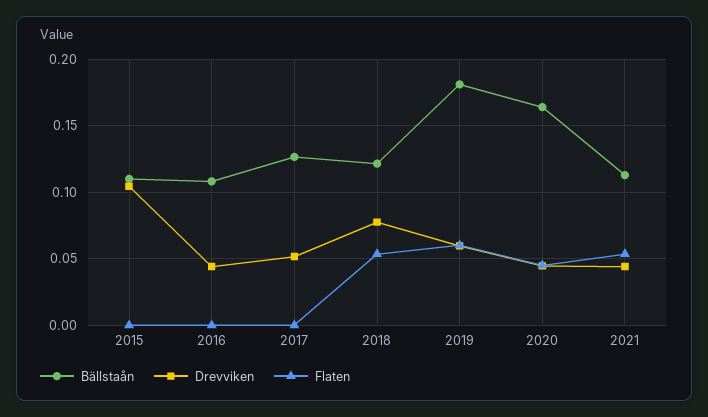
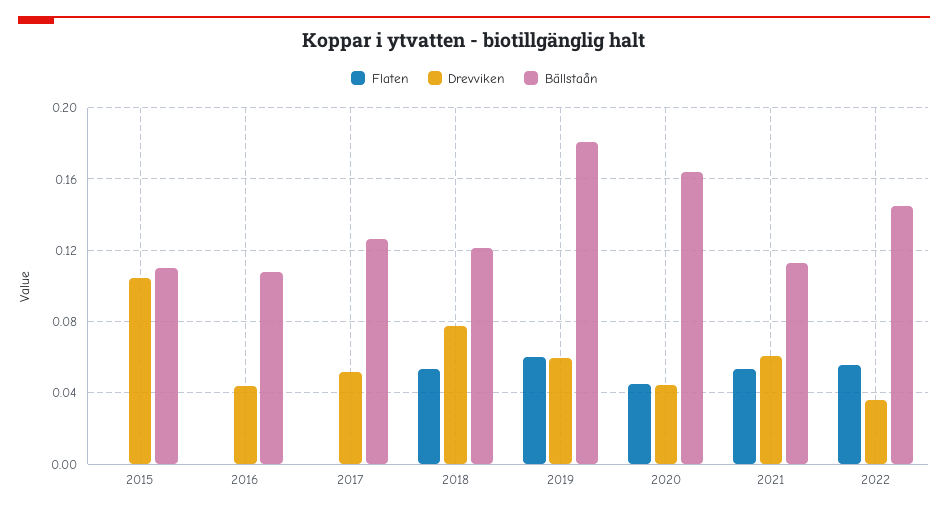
Drevviken, 2021: 0.045 -> 0.06
Flaten, 2022: none -> 0.055
Drevviken, 2022: none -> 0.035
Bällstaån, 2022: none -> 0.145

